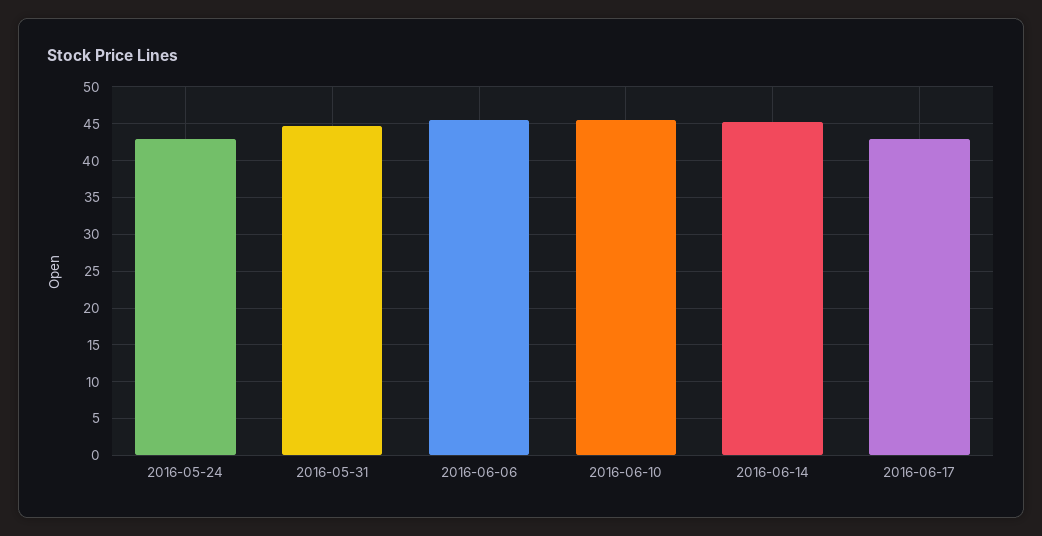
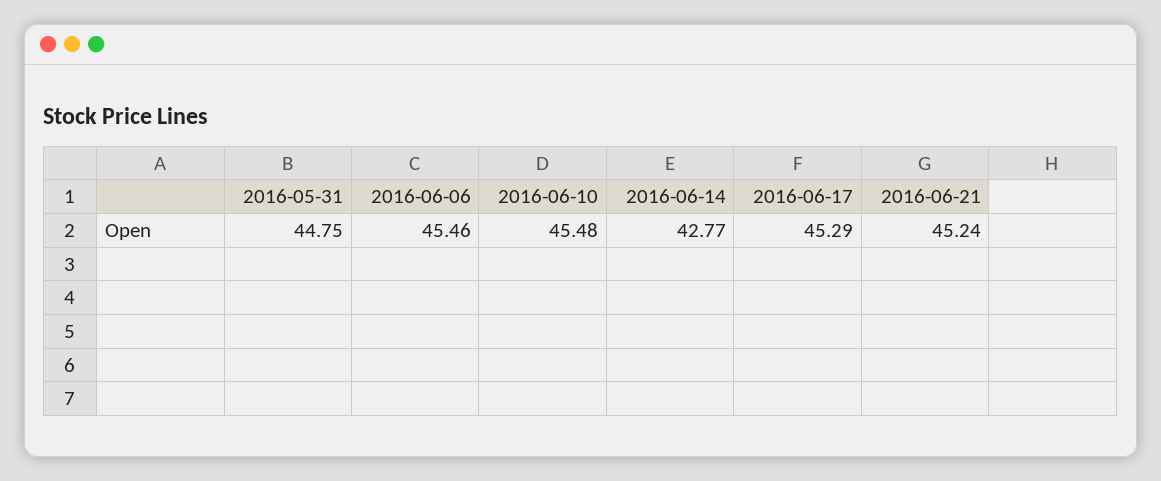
2016-05-24: 43 -> none
2016-06-14: 45 -> 42.77
2016-06-17: 43 -> 45.29
2016-06-21: none -> 45.24

